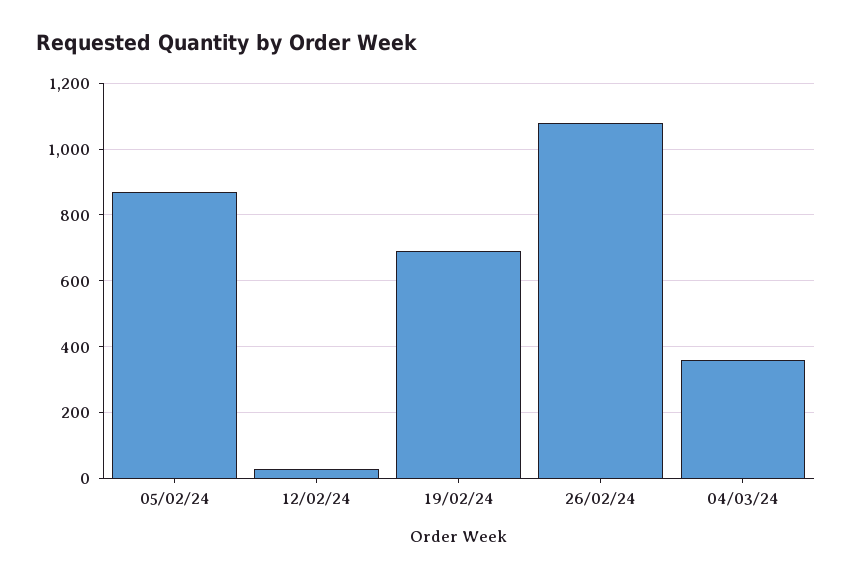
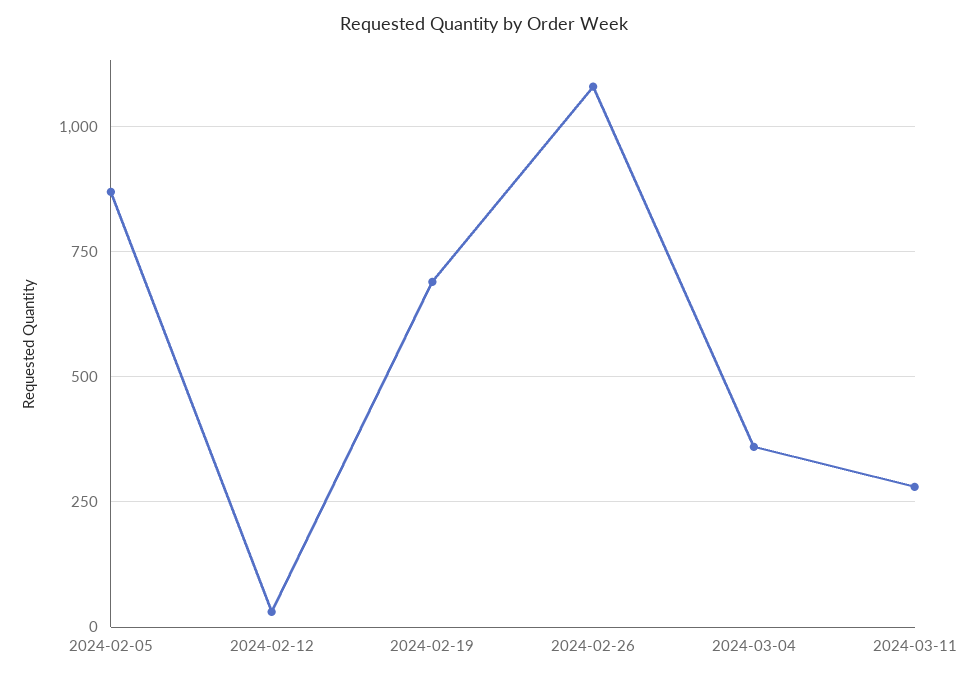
2024-03-11: none -> 275

